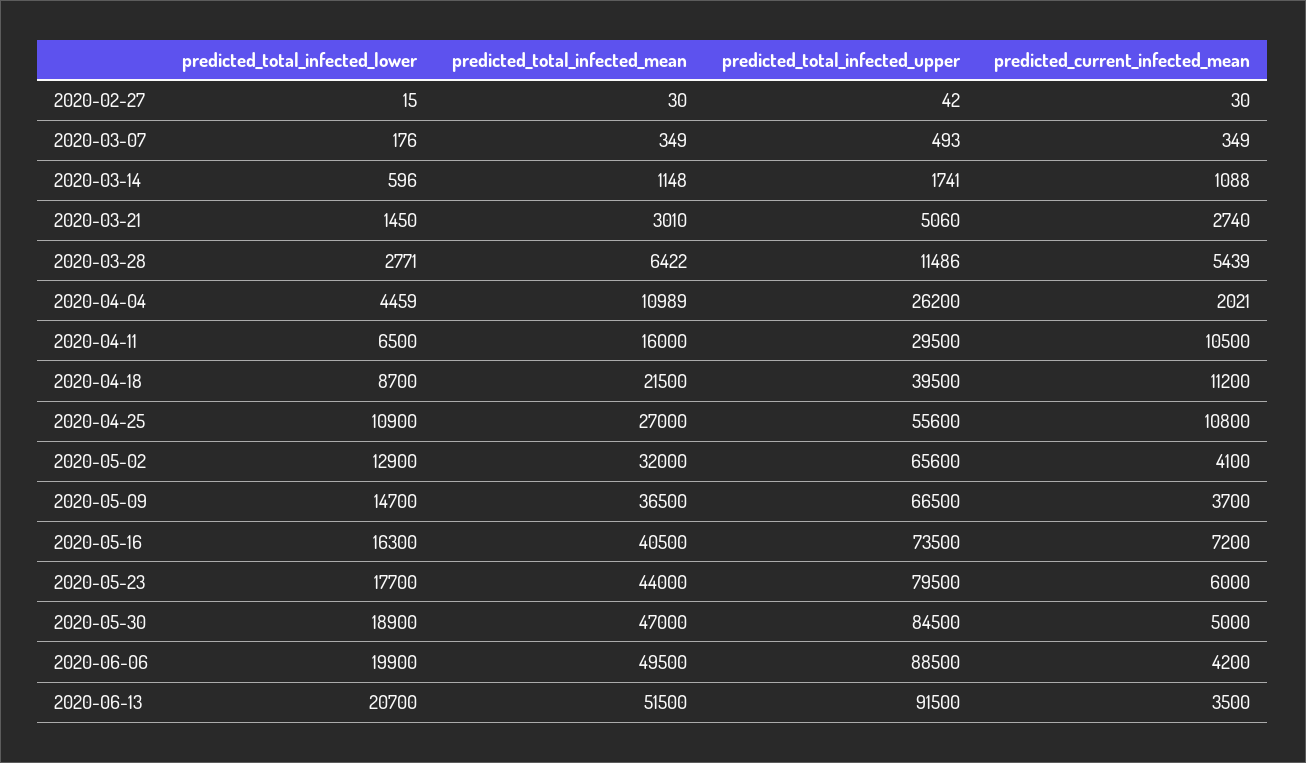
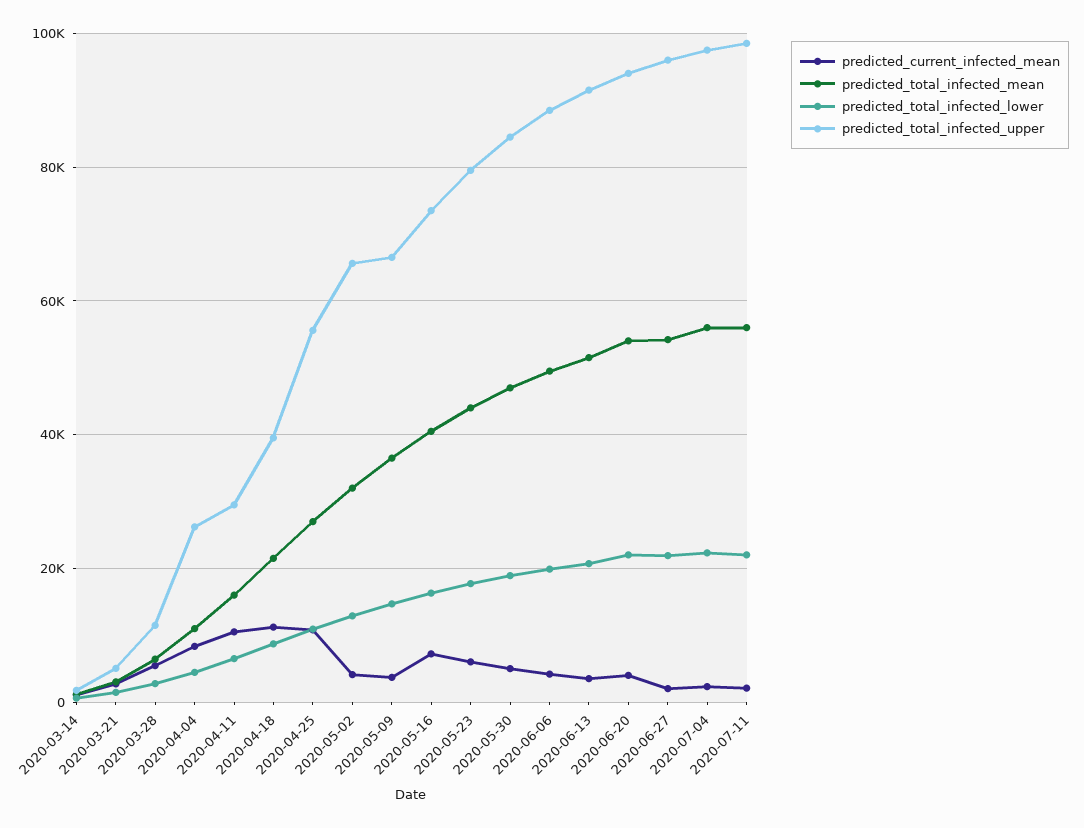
predicted_total_infected_lower, 2020-02-27: 15 -> none
predicted_total_infected_mean, 2020-02-27: 30 -> none
predicted_total_infected_upper, 2020-02-27: 42 -> none
predicted_current_infected_mean, 2020-02-27: 30 -> none
predicted_total_infected_lower, 2020-03-07: 176 -> none
predicted_total_infected_mean, 2020-03-07: 349 -> none
predicted_total_infected_upper, 2020-03-07: 493 -> none
predicted_current_infected_mean, 2020-03-07: 349 -> none
predicted_current_infected_mean, 2020-04-04: 2021 -> 8000
predicted_current_infected_mean, 2020-06-20: none -> 4000
predicted_total_infected_mean, 2020-06-20: none -> 54000
predicted_total_infected_lower, 2020-06-20: none -> 22000
predicted_total_infected_upper, 2020-06-20: none -> 94000
predicted_current_infected_mean, 2020-06-27: none -> 2000
predicted_total_infected_mean, 2020-06-27: none -> 54000
predicted_total_infected_lower, 2020-06-27: none -> 22000
predicted_total_infected_upper, 2020-06-27: none -> 96000
predicted_current_infected_mean, 2020-07-04: none -> 2000
predicted_total_infected_mean, 2020-07-04: none -> 56000
predicted_total_infected_lower, 2020-07-04: none -> 22000
predicted_total_infected_upper, 2020-07-04: none -> 98000
predicted_current_infected_mean, 2020-07-11: none -> 2000
predicted_total_infected_mean, 2020-07-11: none -> 56000
predicted_total_infected_lower, 2020-07-11: none -> 22000
predicted_total_infected_upper, 2020-07-11: none -> 98000

